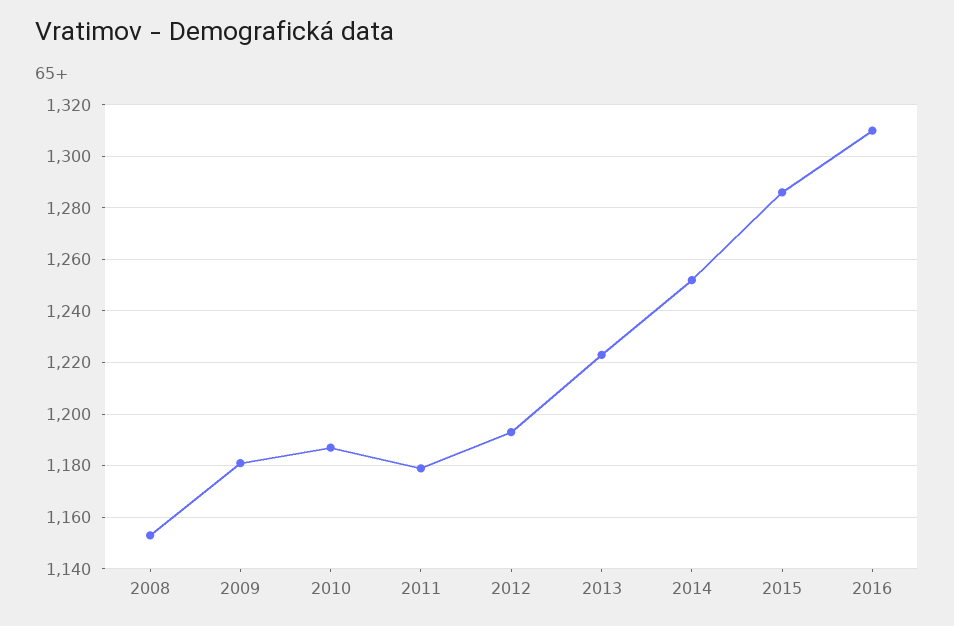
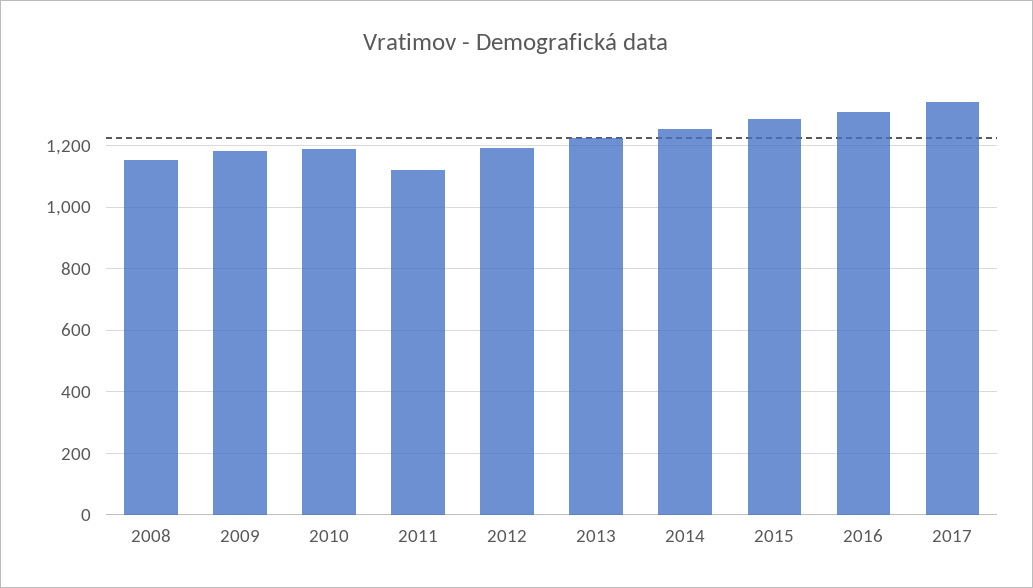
2011: 1180 -> 1120
2017: none -> 1340

